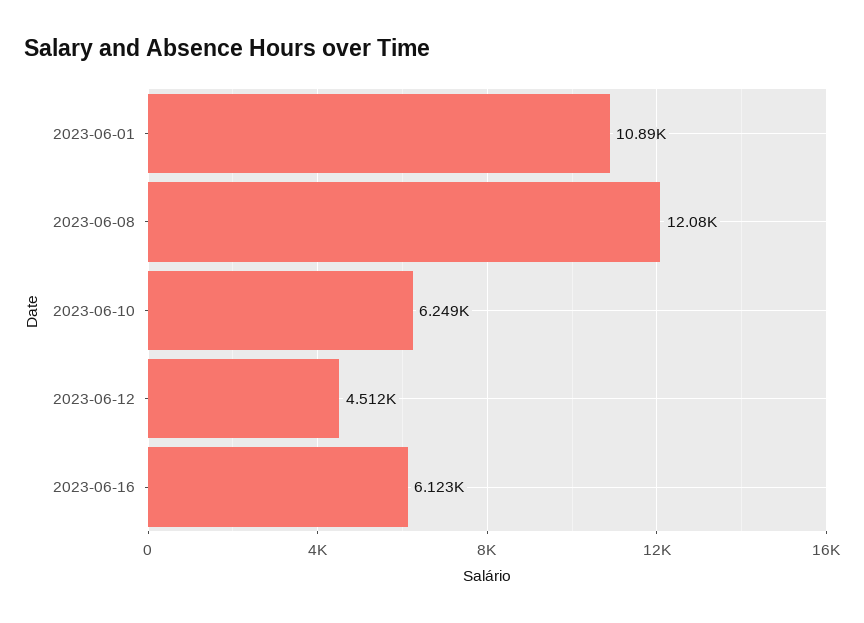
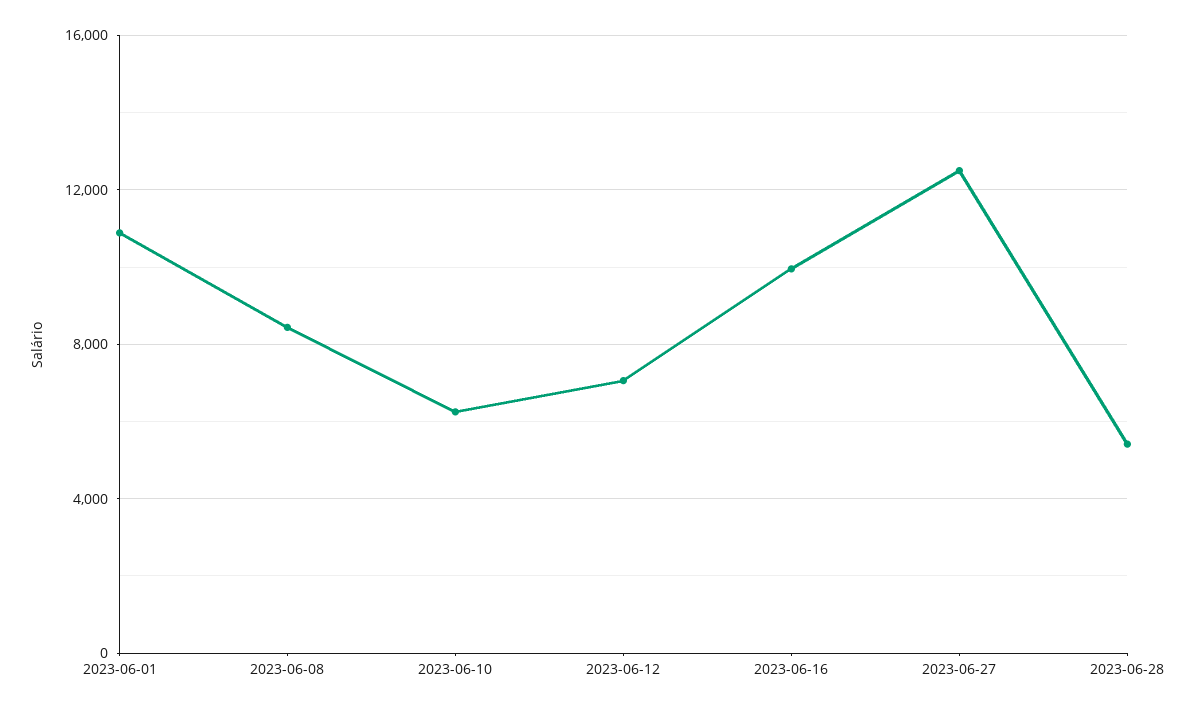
2023-06-08: 12080 -> 8500
2023-06-12: 4512 -> 7000
2023-06-16: 6123 -> 10000
2023-06-27: none -> 12500
2023-06-28: none -> 5500

